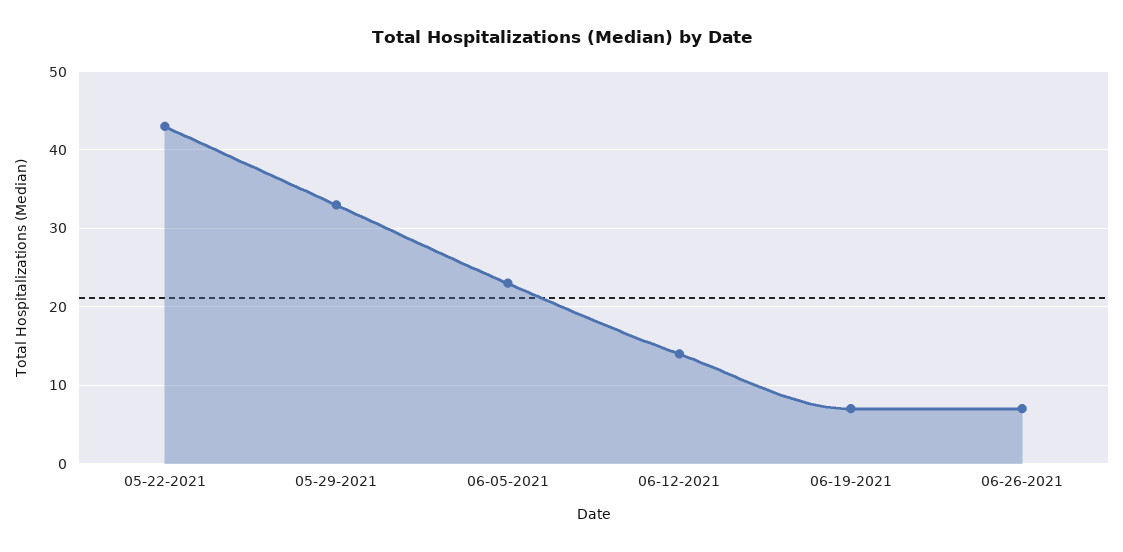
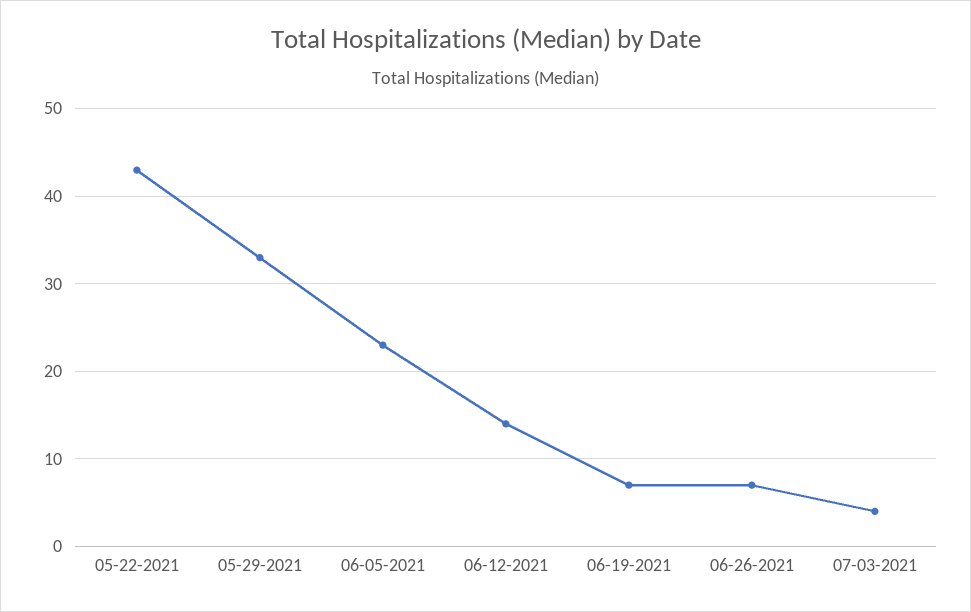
07-03-2021: none -> 4

